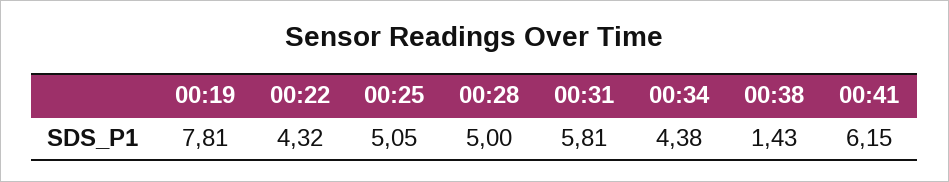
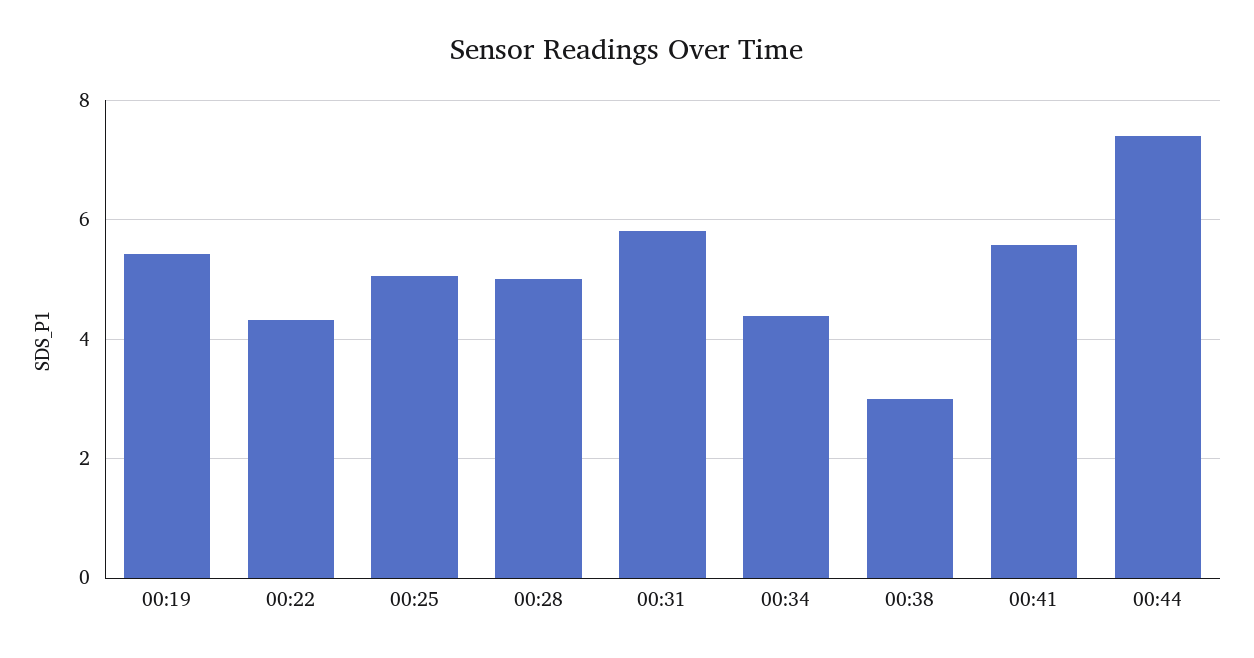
00:19: 7.81 -> 5.4
00:38: 1.43 -> 3
00:41: 6.15 -> 5.6
00:44: none -> 7.4

